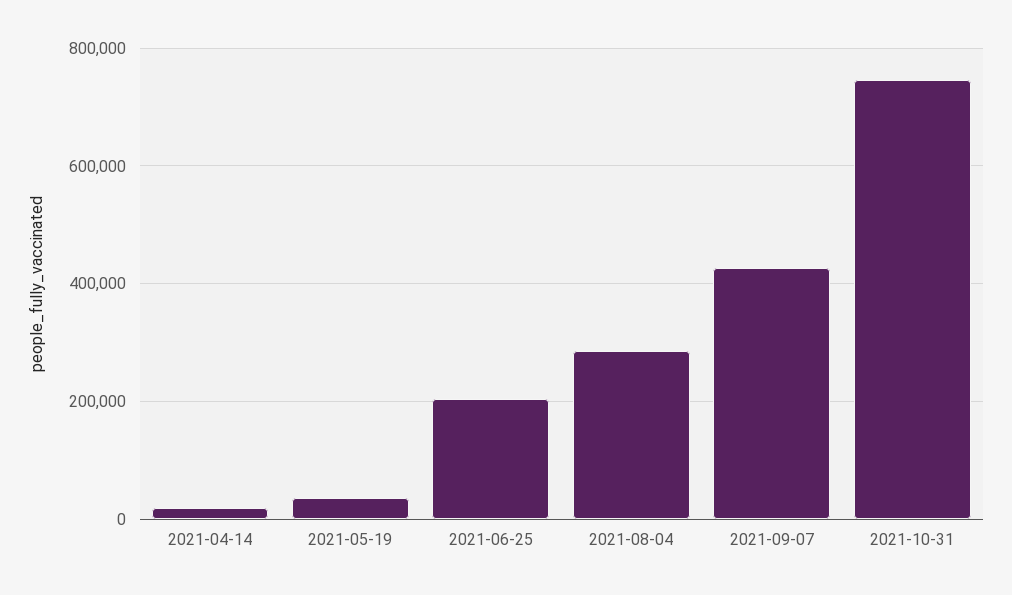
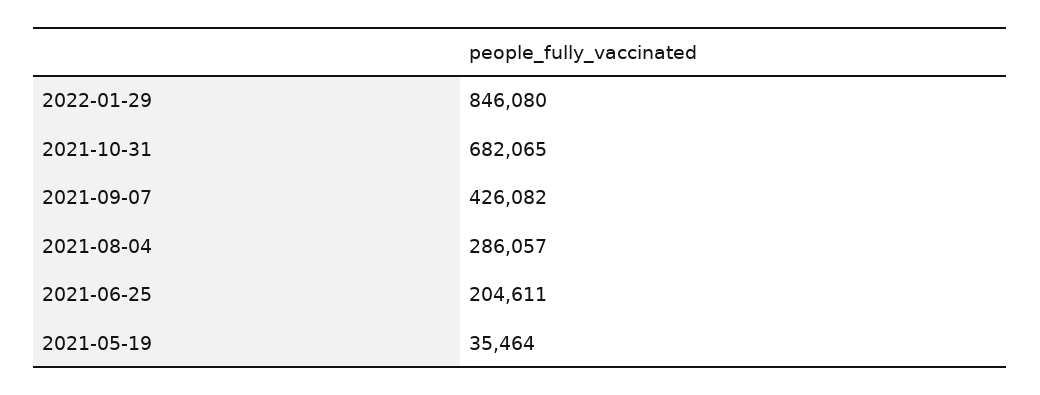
2021-04-14: 20000 -> none
2021-10-31: 740000 -> 682065
2022-01-29: none -> 846080

